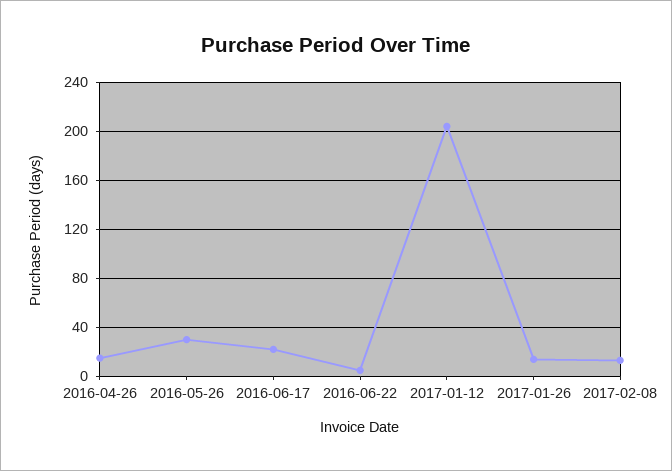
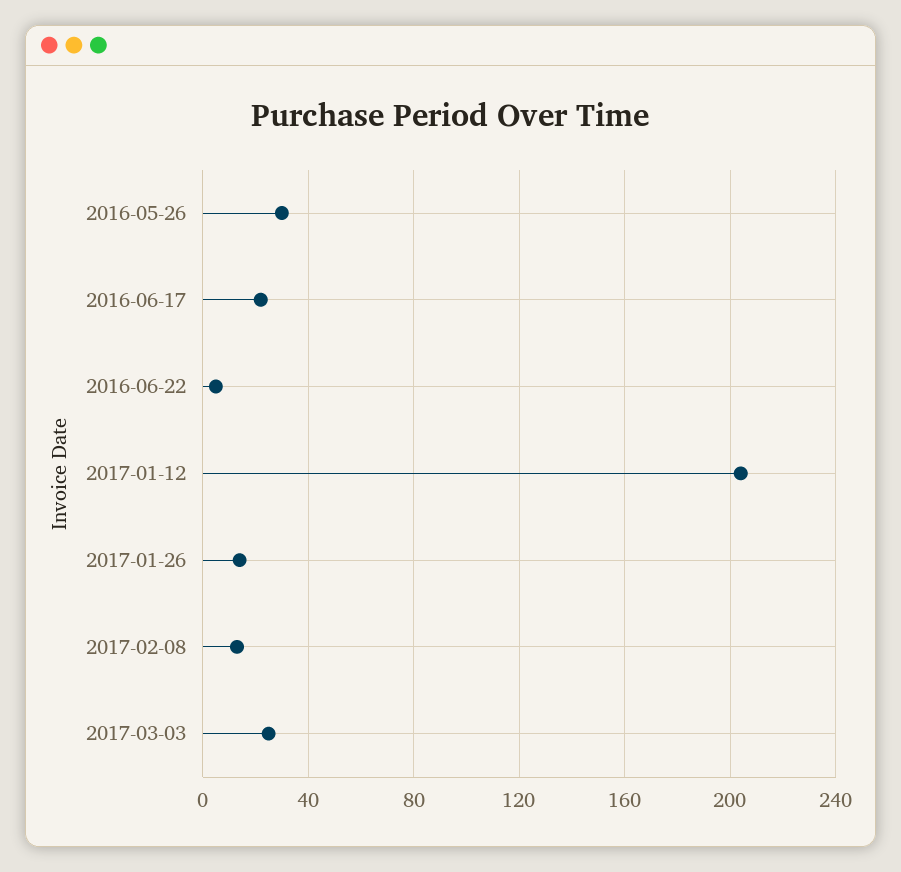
2016-04-26: 15 -> none
2017-03-03: none -> 25

